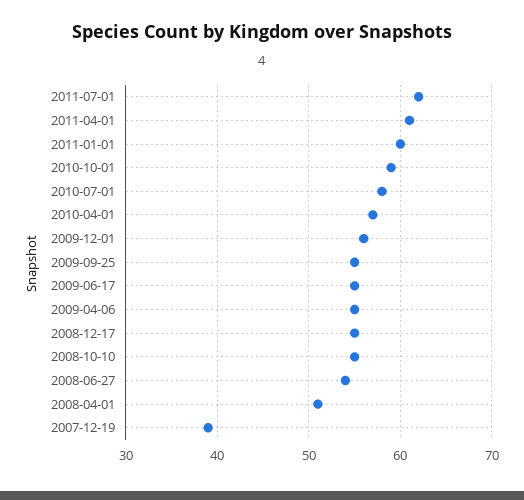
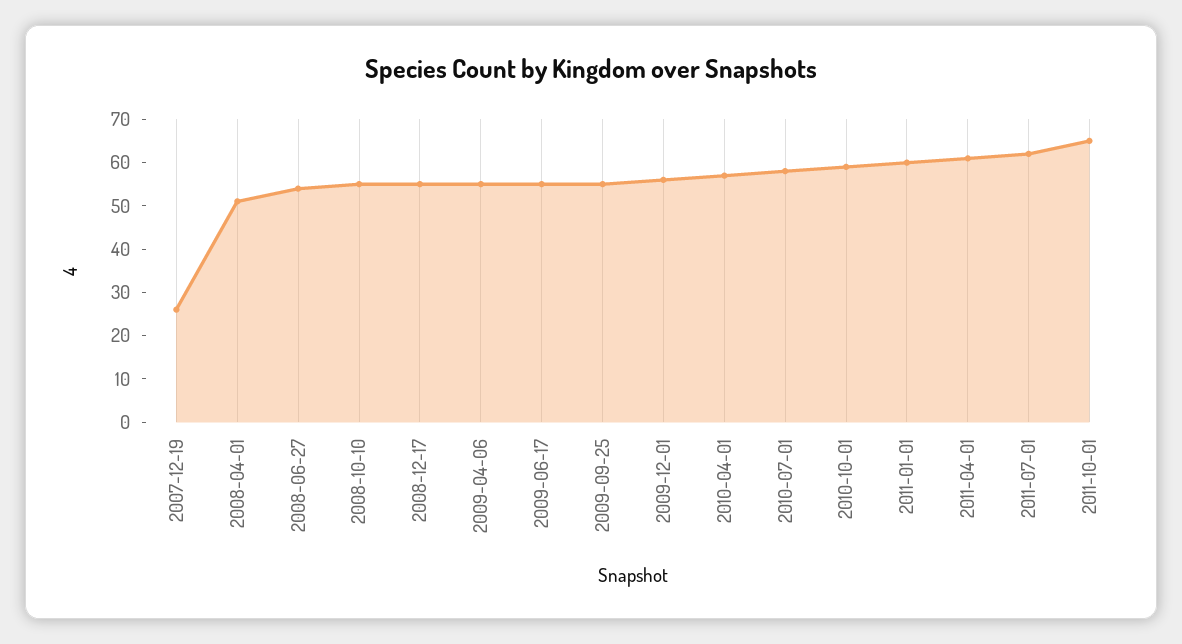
2007-12-19: 39 -> 25
2011-10-01: none -> 65

